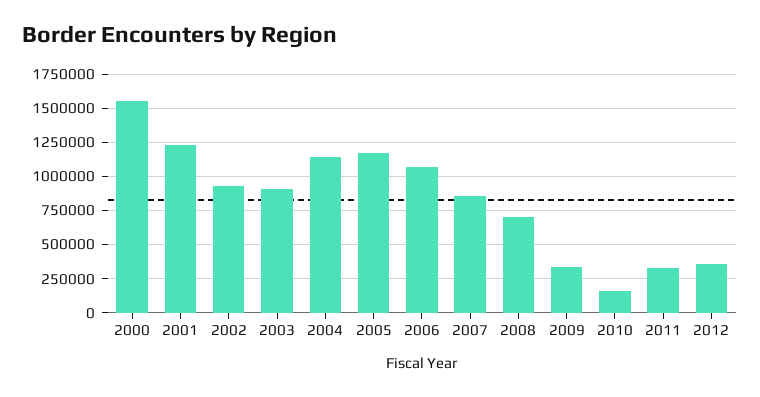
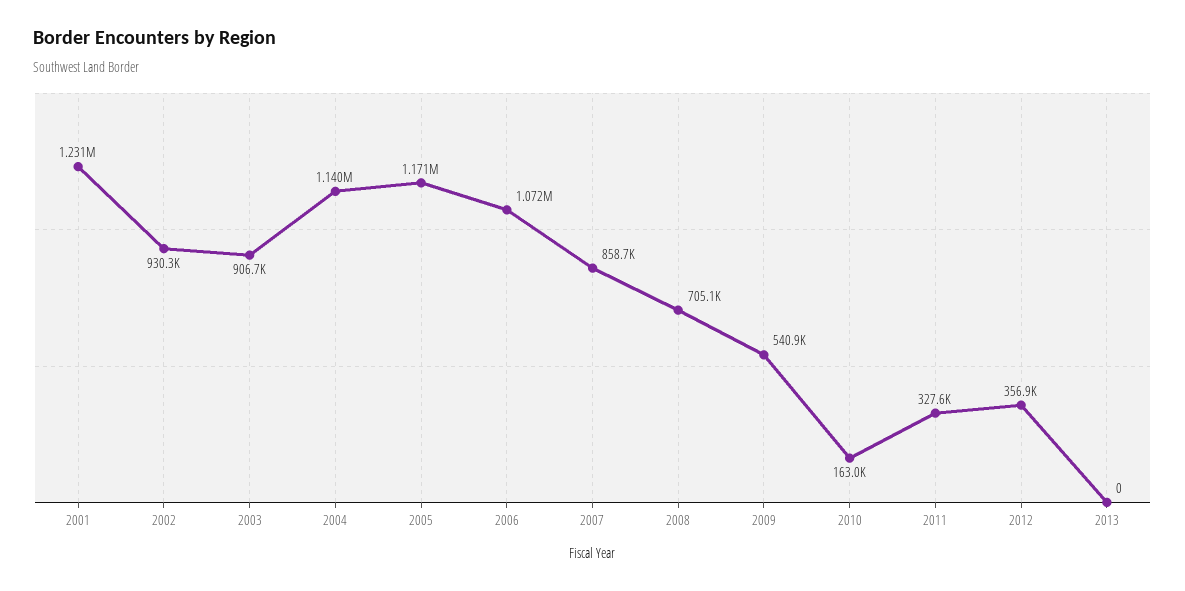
2000: 1550000 -> none
2009: 350000 -> 540900
2013: none -> 0

